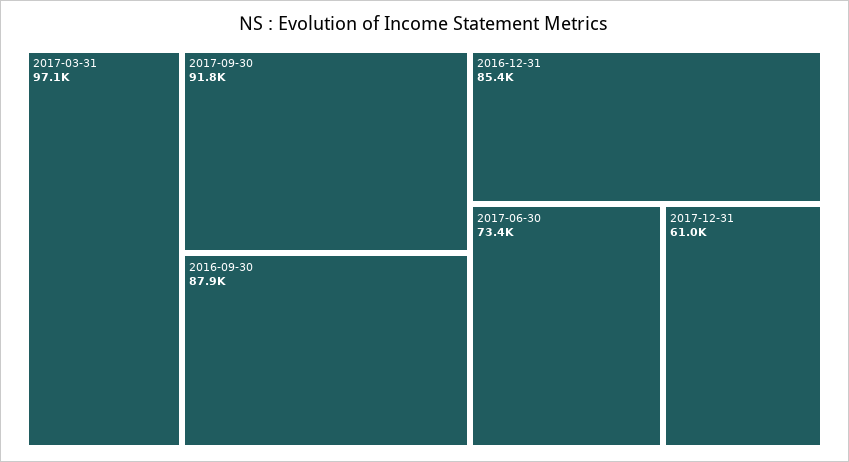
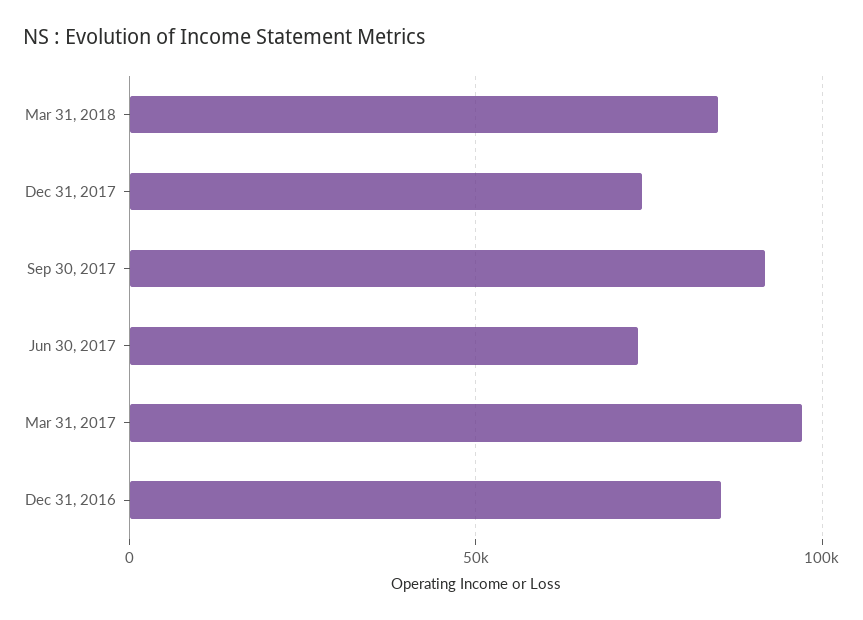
2016-09-30: 87900 -> none
2017-12-31: 61000 -> 75000
Mar 31, 2018: none -> 85000

